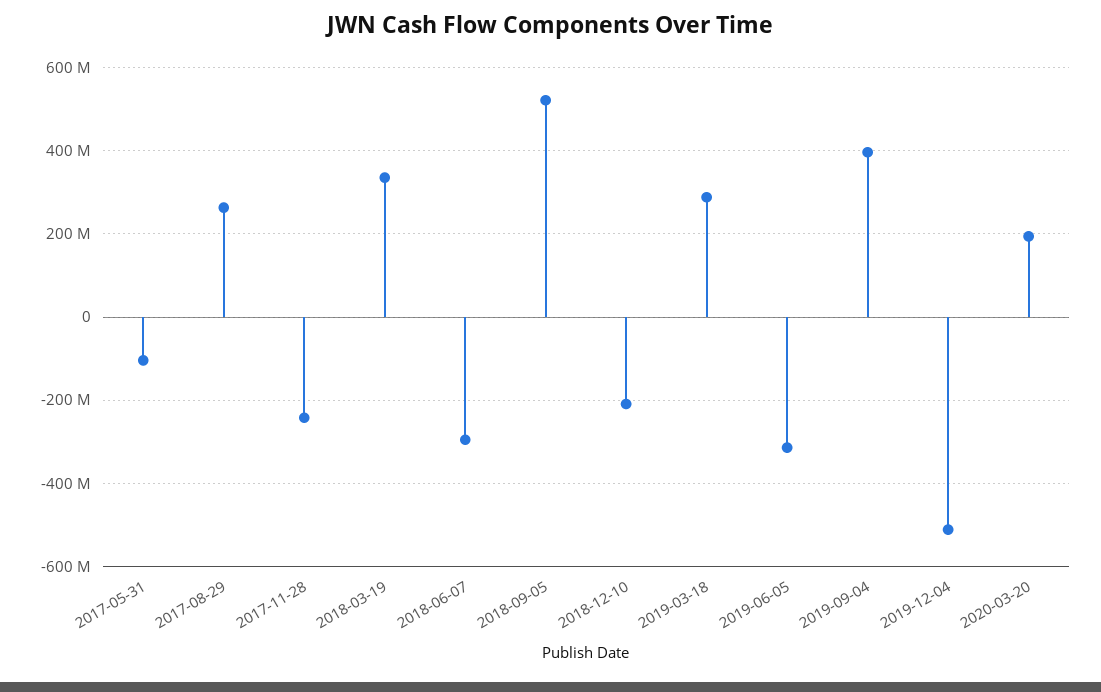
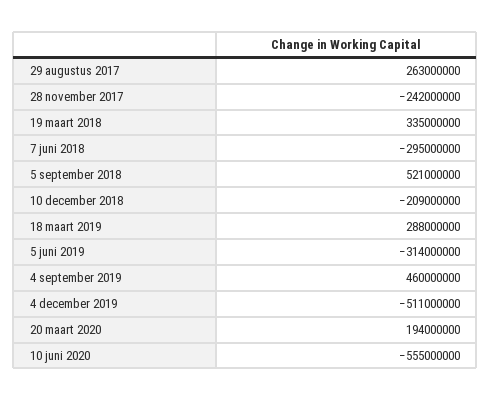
2017-05-31: -100000000 -> none
2019-09-04: 400000000 -> 460000000
10 juni 2020: none -> -555000000

